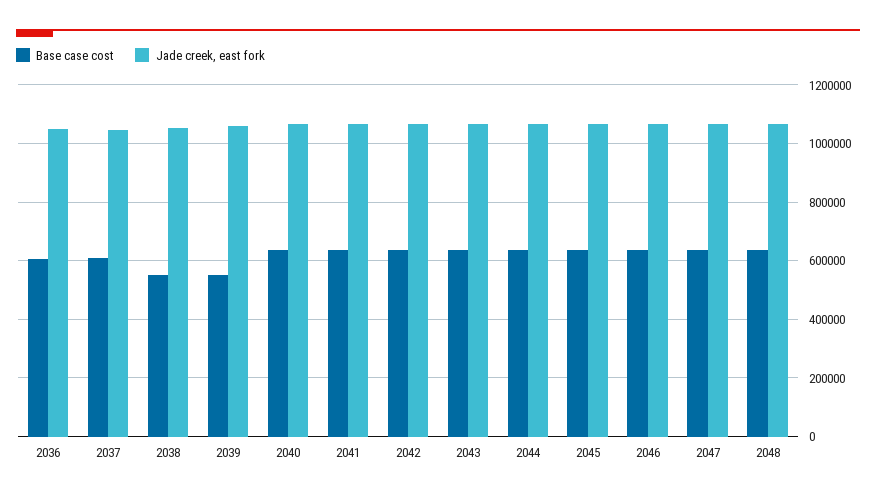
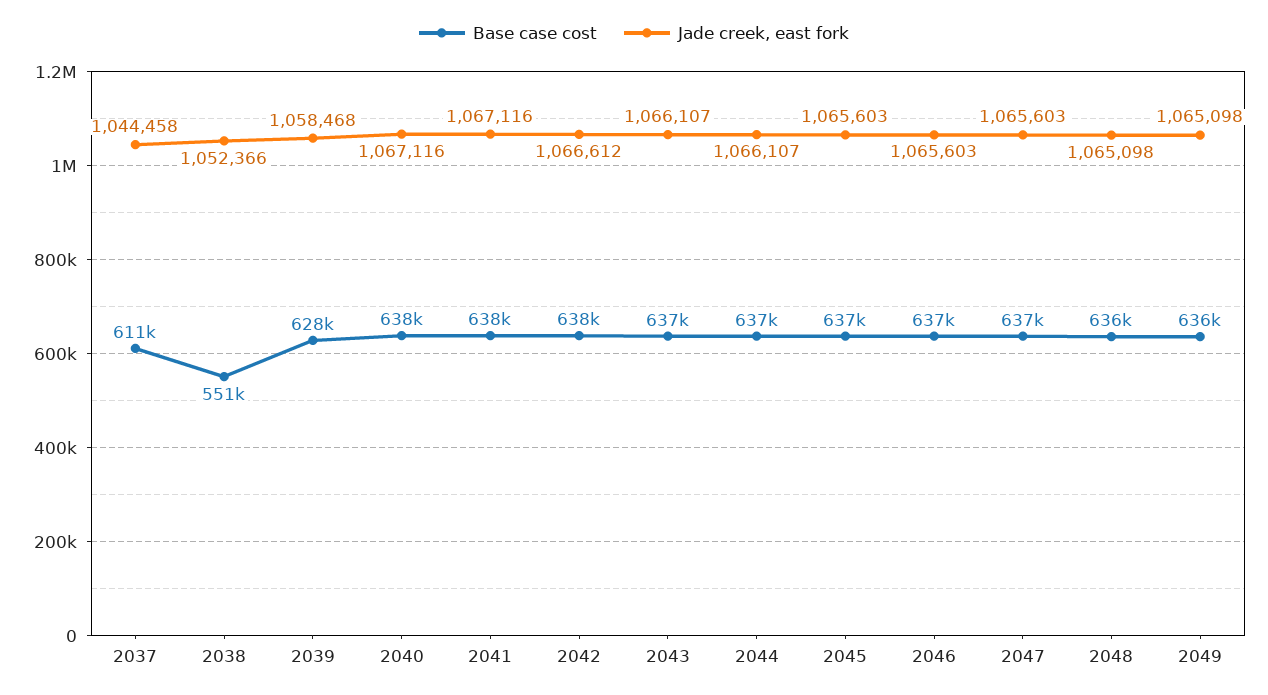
Base case cost, 2036: 600000 -> none
Jade creek, east fork, 2036: 1050000 -> none
Base case cost, 2039: 550000 -> 628000
Base case cost, 2049: none -> 636000
Jade creek, east fork, 2049: none -> 1065098

